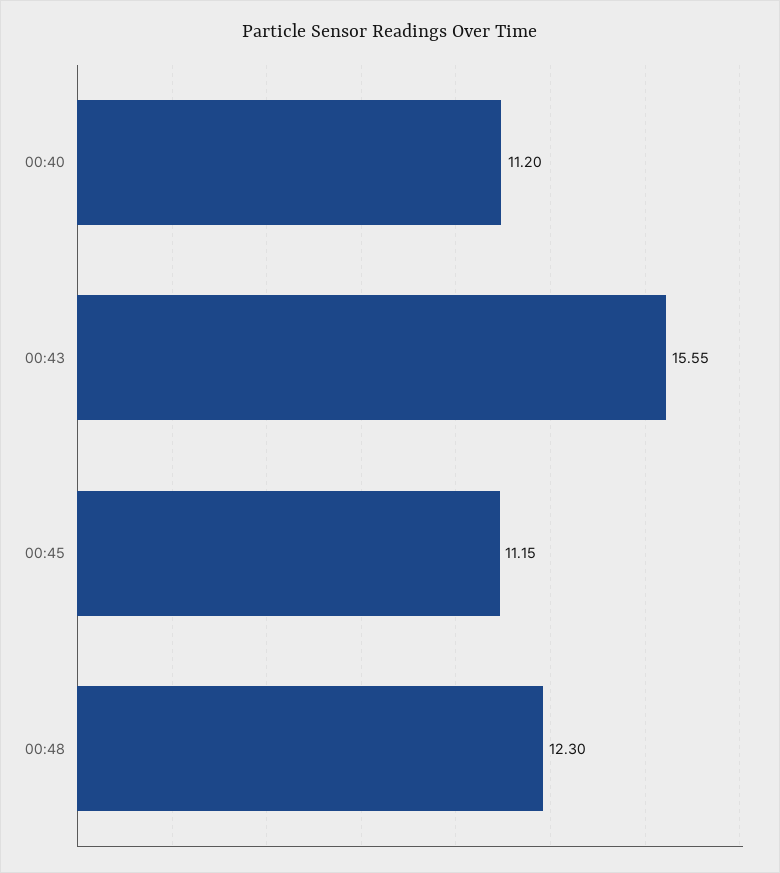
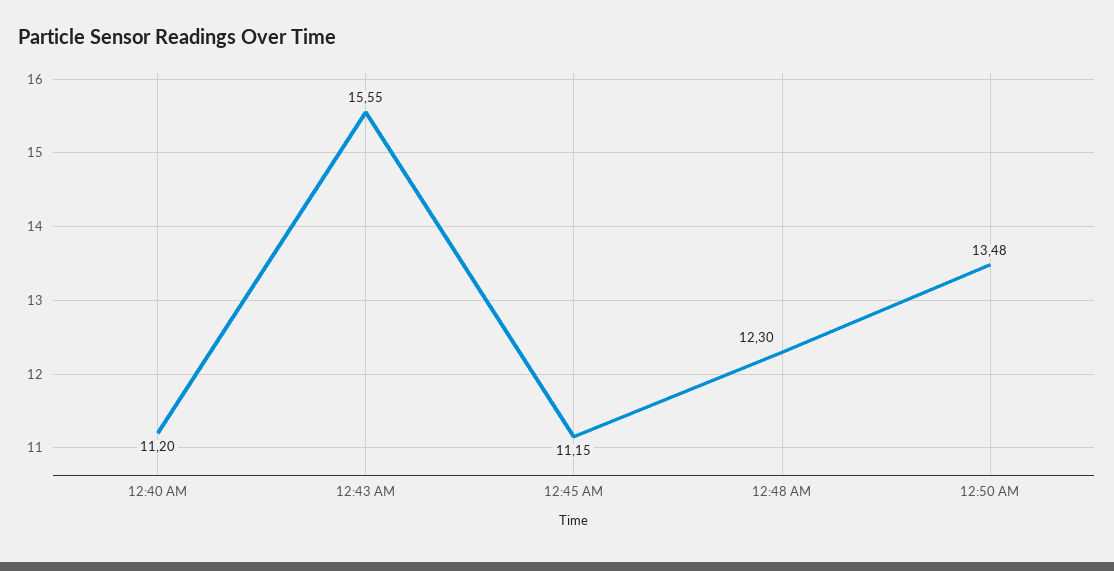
12:50 AM: none -> 13.48

